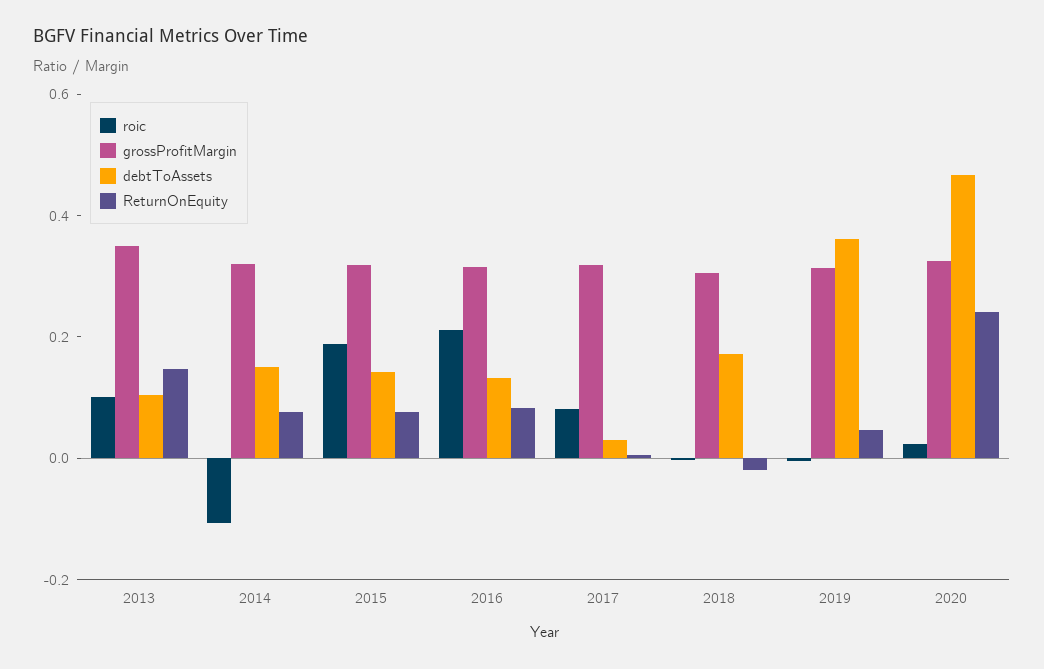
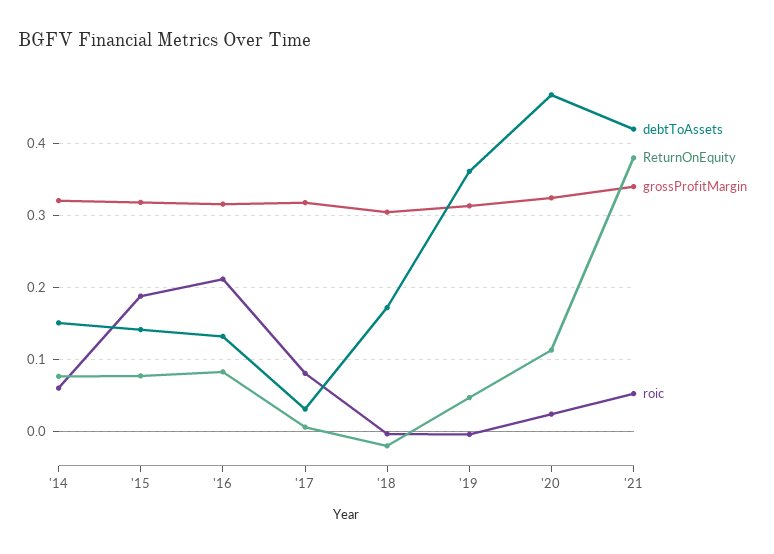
roic, 2013: 0.1 -> none
grossProfitMargin, 2013: 0.35 -> none
debtToAssets, 2013: 0.1 -> none
ReturnOnEquity, 2013: 0.15 -> none
roic, 2014: -0.1 -> 0.06
ReturnOnEquity, 2020: 0.25 -> 0.11
debtToAssets, '21: none -> 0.42
ReturnOnEquity, '21: none -> 0.38
grossProfitMargin, '21: none -> 0.34
roic, '21: none -> 0.05

